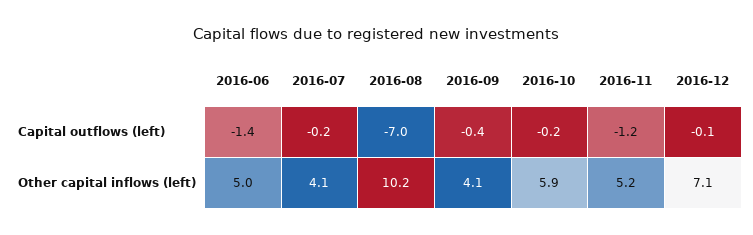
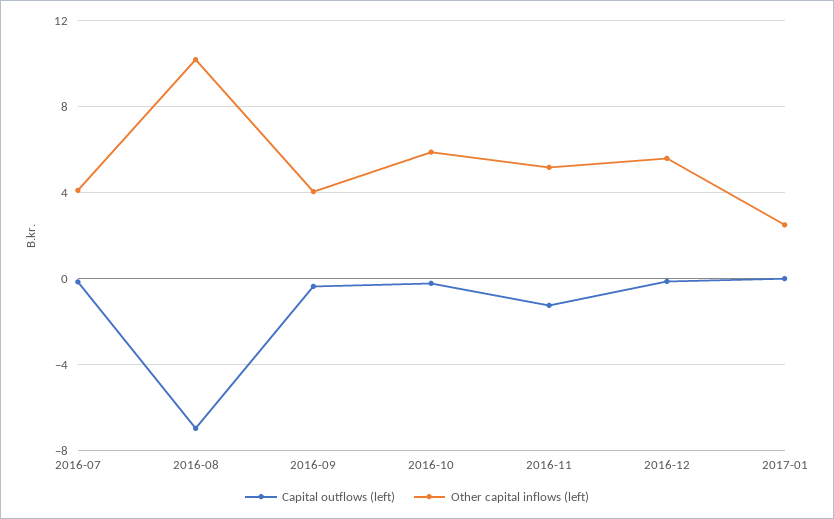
Capital outflows (left), 2016-06: -1.4 -> none
Other capital inflows (left), 2016-06: 5 -> none
Other capital inflows (left), 2016-12: 7.1 -> 5.5
Capital outflows (left), 2017-01: none -> 0
Other capital inflows (left), 2017-01: none -> 2.5

